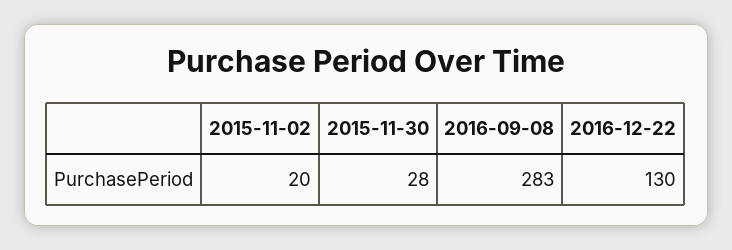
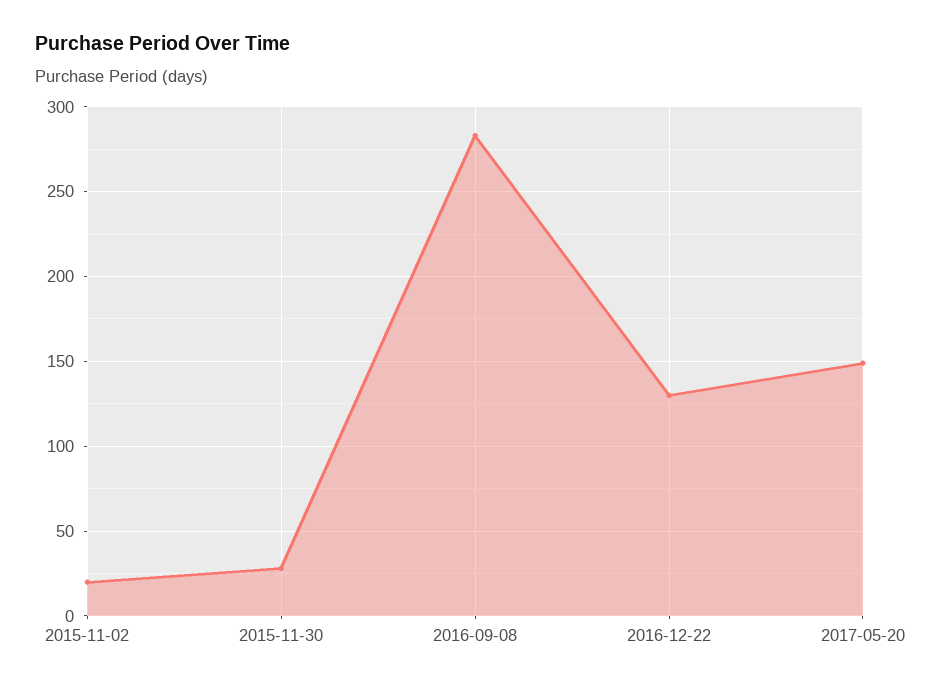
2017-05-20: none -> 150

